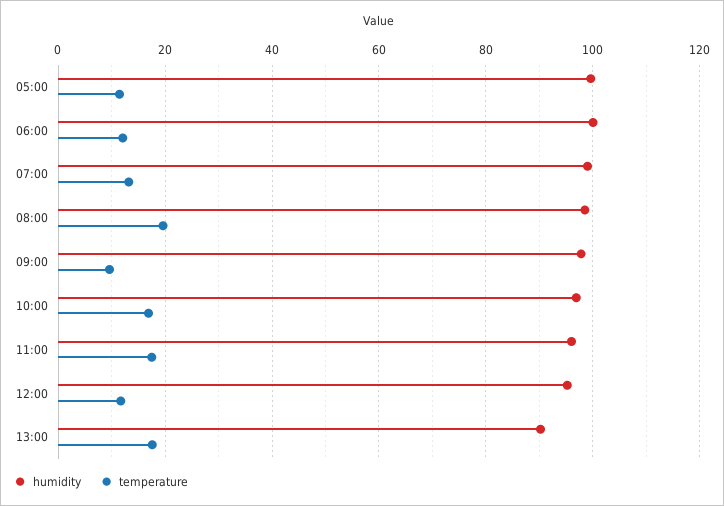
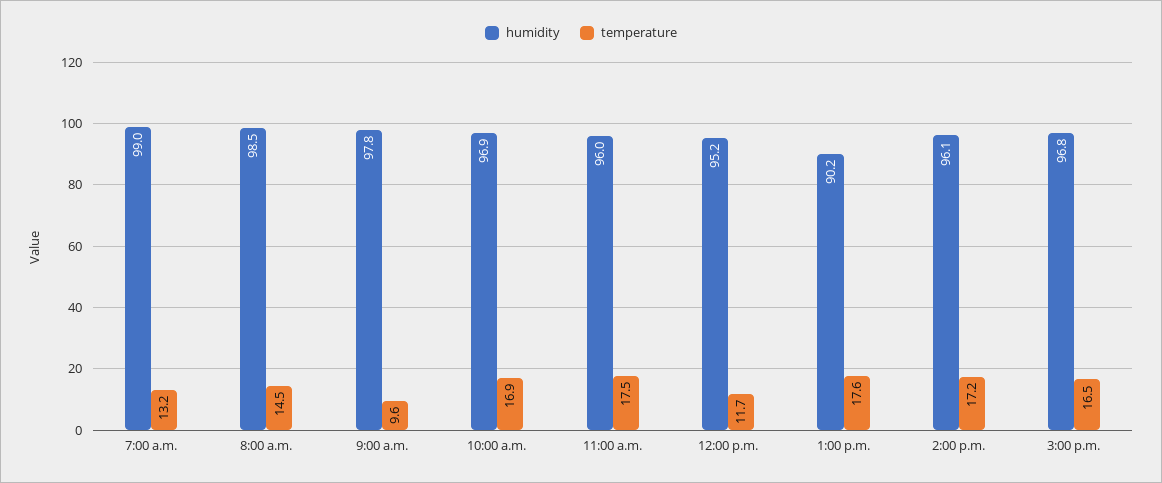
humidity, 05:00: 100 -> none
temperature, 05:00: 12 -> none
humidity, 06:00: 100 -> none
temperature, 06:00: 12 -> none
temperature, 08:00: 20 -> 14.5
humidity, 2:00 p.m.: none -> 96.1
temperature, 2:00 p.m.: none -> 17.2
humidity, 3:00 p.m.: none -> 96.8
temperature, 3:00 p.m.: none -> 16.5

